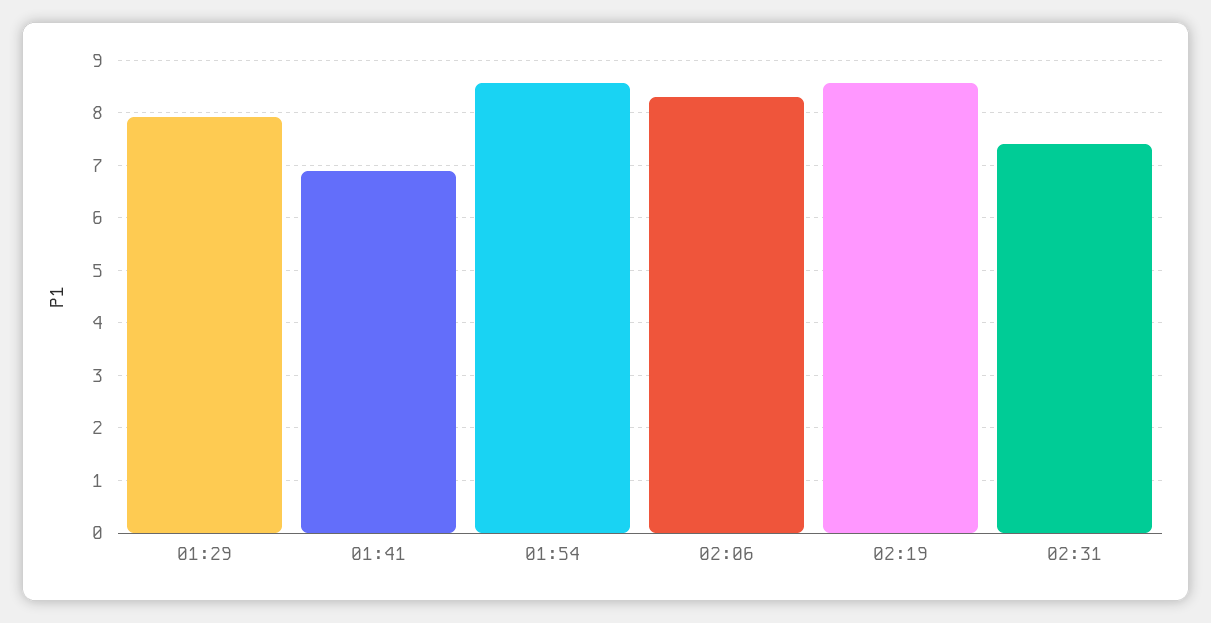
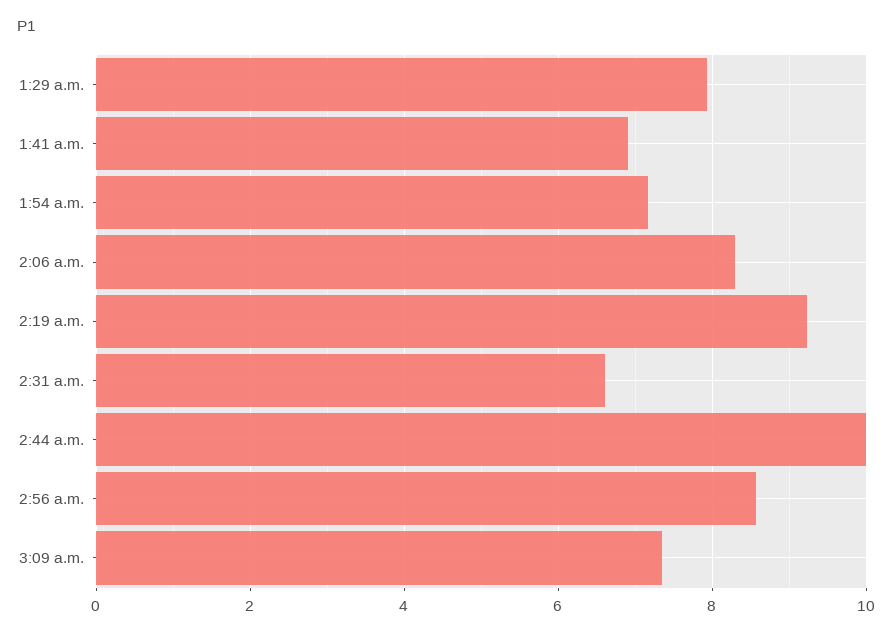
01:54: 8.6 -> 7.2
02:19: 8.6 -> 9.2
02:31: 7.4 -> 6.6
2:44 a.m.: none -> 10
2:56 a.m.: none -> 8.6
3:09 a.m.: none -> 7.4

